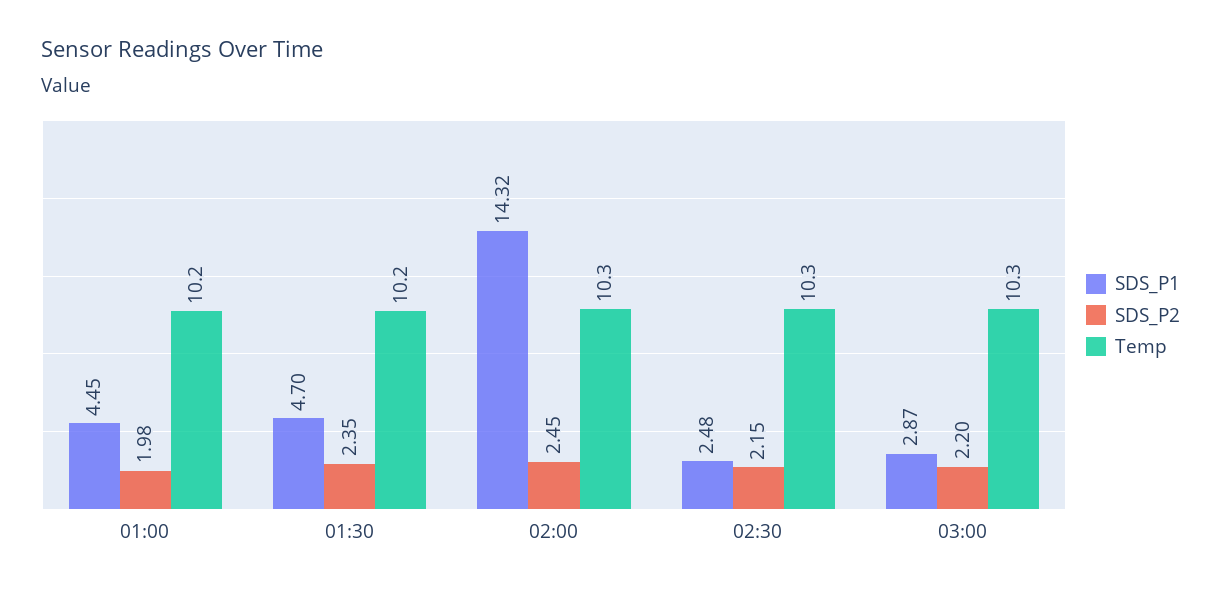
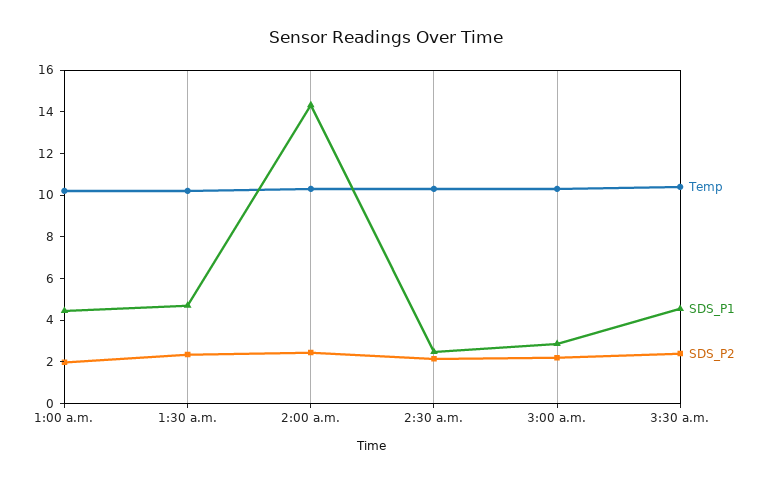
Temp, 3:30 a.m.: none -> 10.5
SDS_P1, 3:30 a.m.: none -> 4.5
SDS_P2, 3:30 a.m.: none -> 2.5

